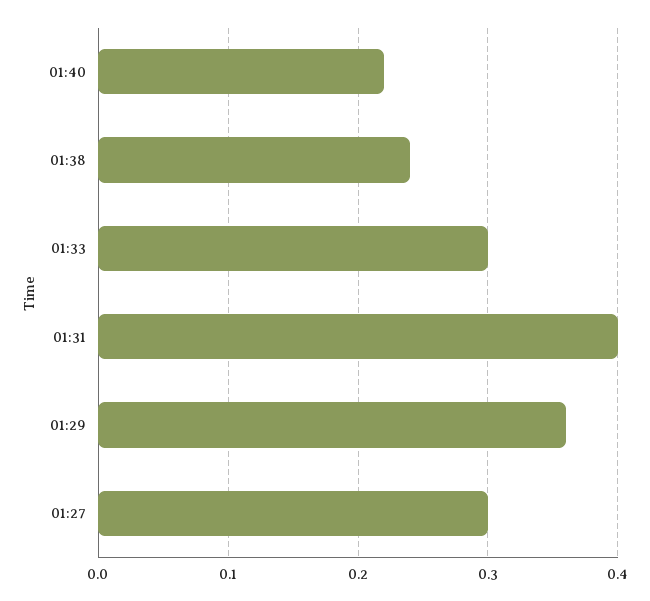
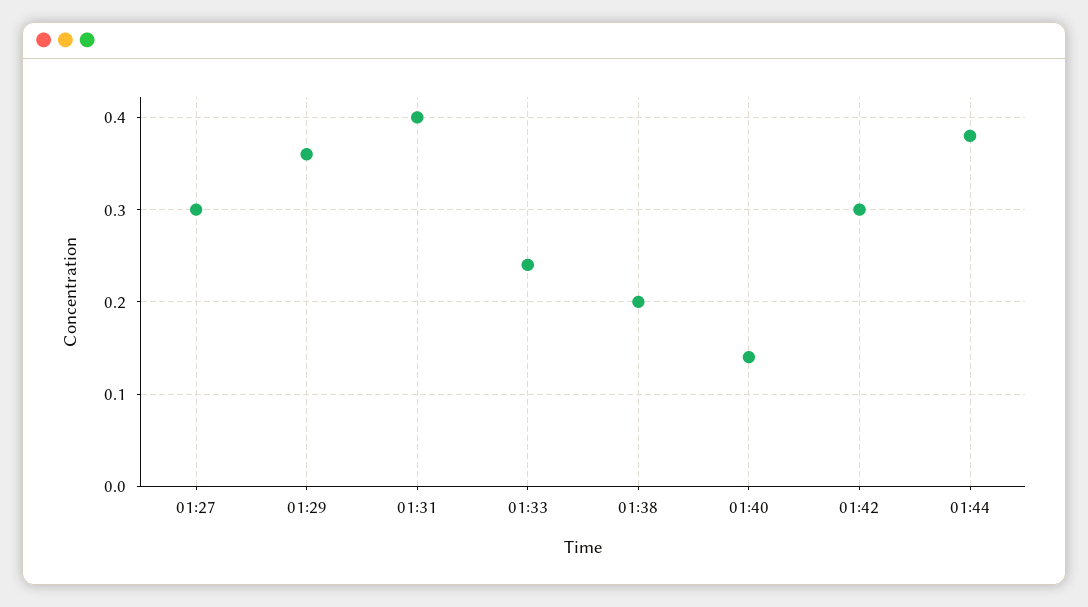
01:40: 0.22 -> 0.14
01:38: 0.24 -> 0.2
01:33: 0.3 -> 0.24
01:42: none -> 0.3
01:44: none -> 0.38

